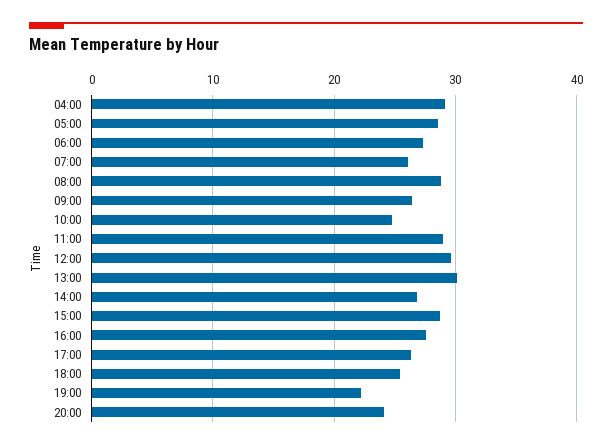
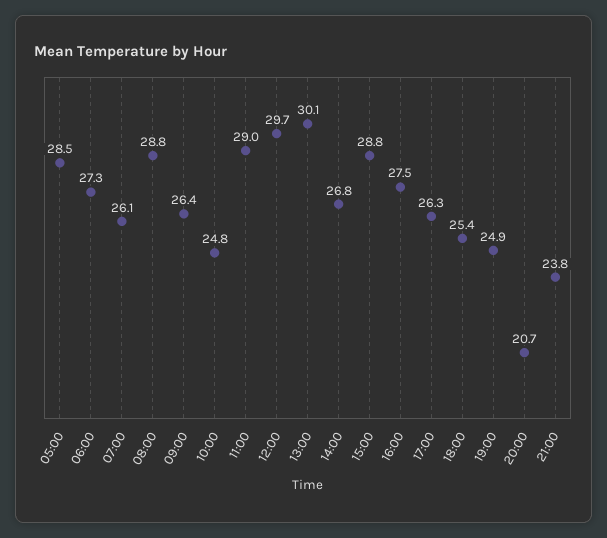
04:00: 29 -> none
19:00: 22 -> 24.9
20:00: 24 -> 20.7
21:00: none -> 23.8

